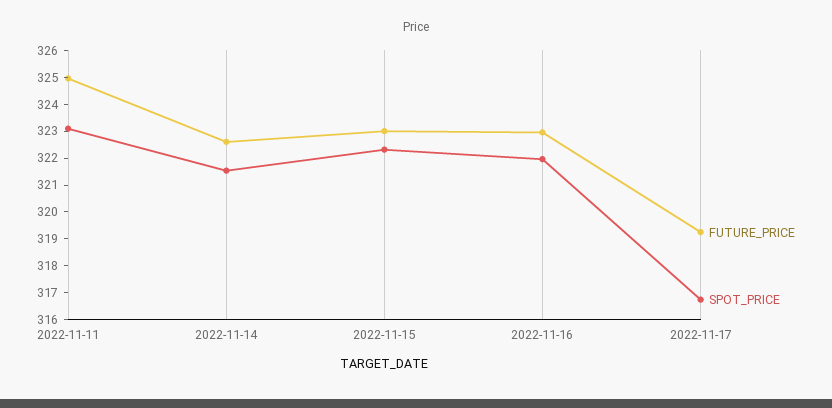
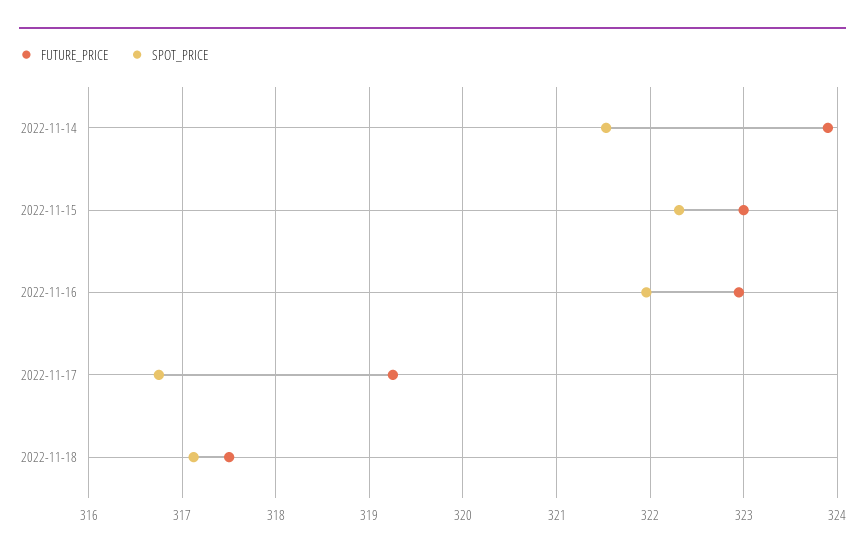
FUTURE_PRICE, 2022-11-11: 325 -> none
SPOT_PRICE, 2022-11-11: 323 -> none
FUTURE_PRICE, 2022-11-14: 322.5 -> 323.9
FUTURE_PRICE, 2022-11-18: none -> 317.5
SPOT_PRICE, 2022-11-18: none -> 317.1

